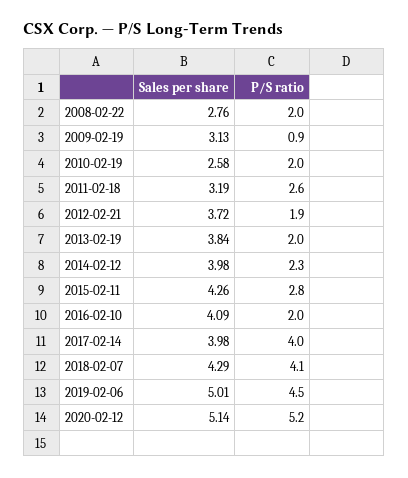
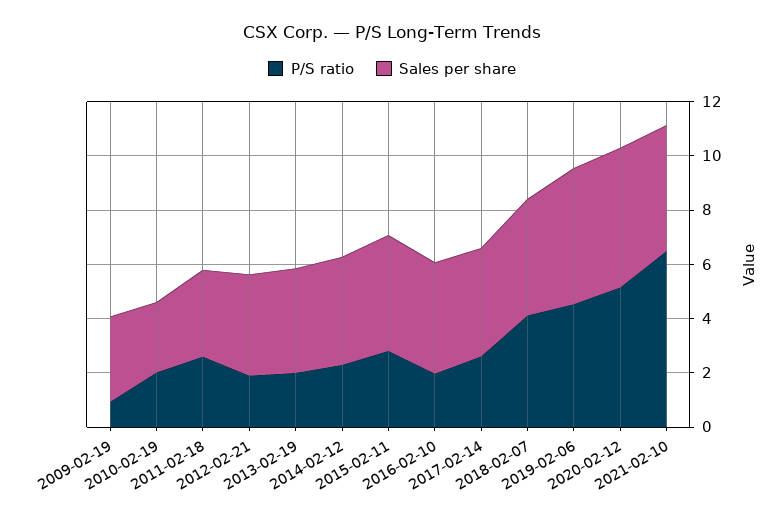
Sales per share, 2008-02-22: 2.76 -> none
P/S ratio, 2008-02-22: 2 -> none
P/S ratio, 2017-02-14: 4 -> 2.5
P/S ratio, 2021-02-10: none -> 6.5
Sales per share, 2021-02-10: none -> 4.5

